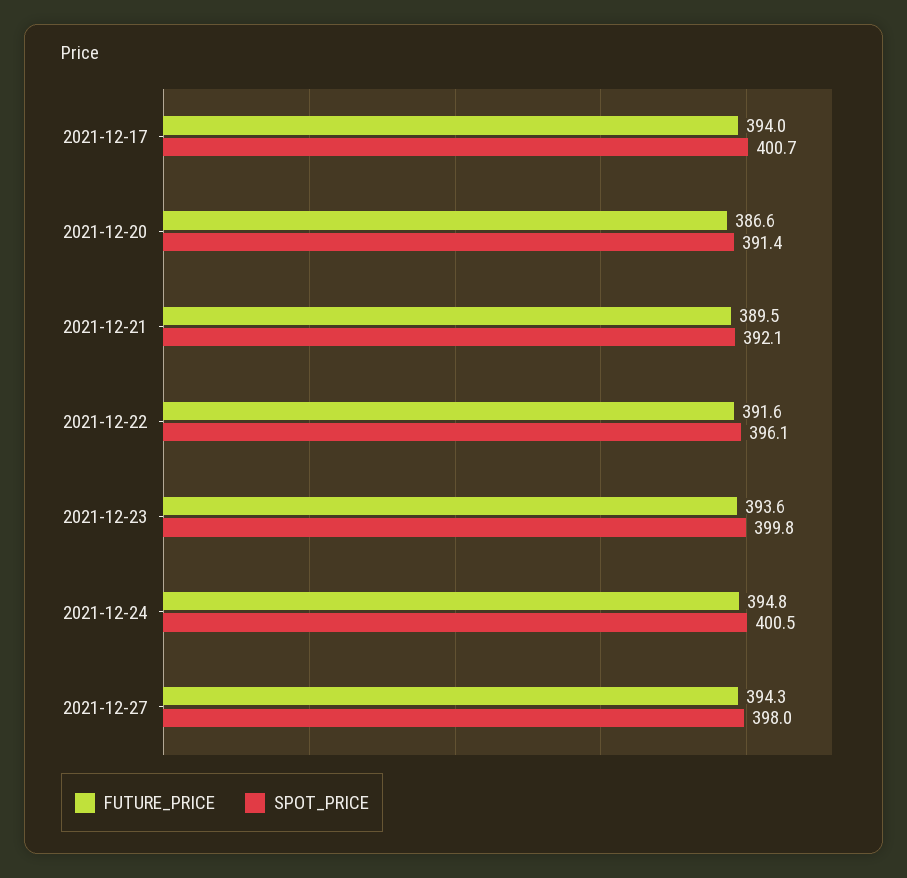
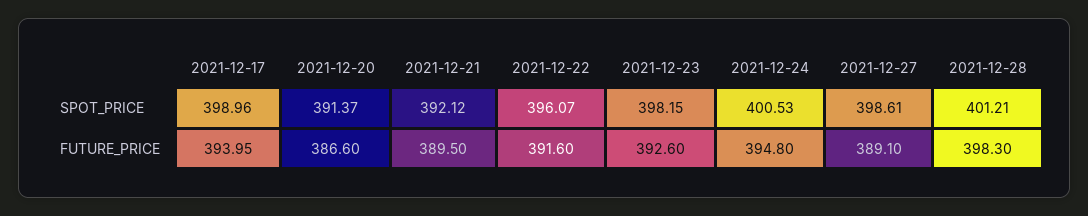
SPOT_PRICE, 2021-12-17: 400.7 -> 398.96
FUTURE_PRICE, 2021-12-23: 393.6 -> 392.6
SPOT_PRICE, 2021-12-23: 399.8 -> 398.15
FUTURE_PRICE, 2021-12-27: 394.3 -> 389.1
SPOT_PRICE, 2021-12-27: 398 -> 398.61
SPOT_PRICE, 2021-12-28: none -> 401.21
FUTURE_PRICE, 2021-12-28: none -> 398.3

